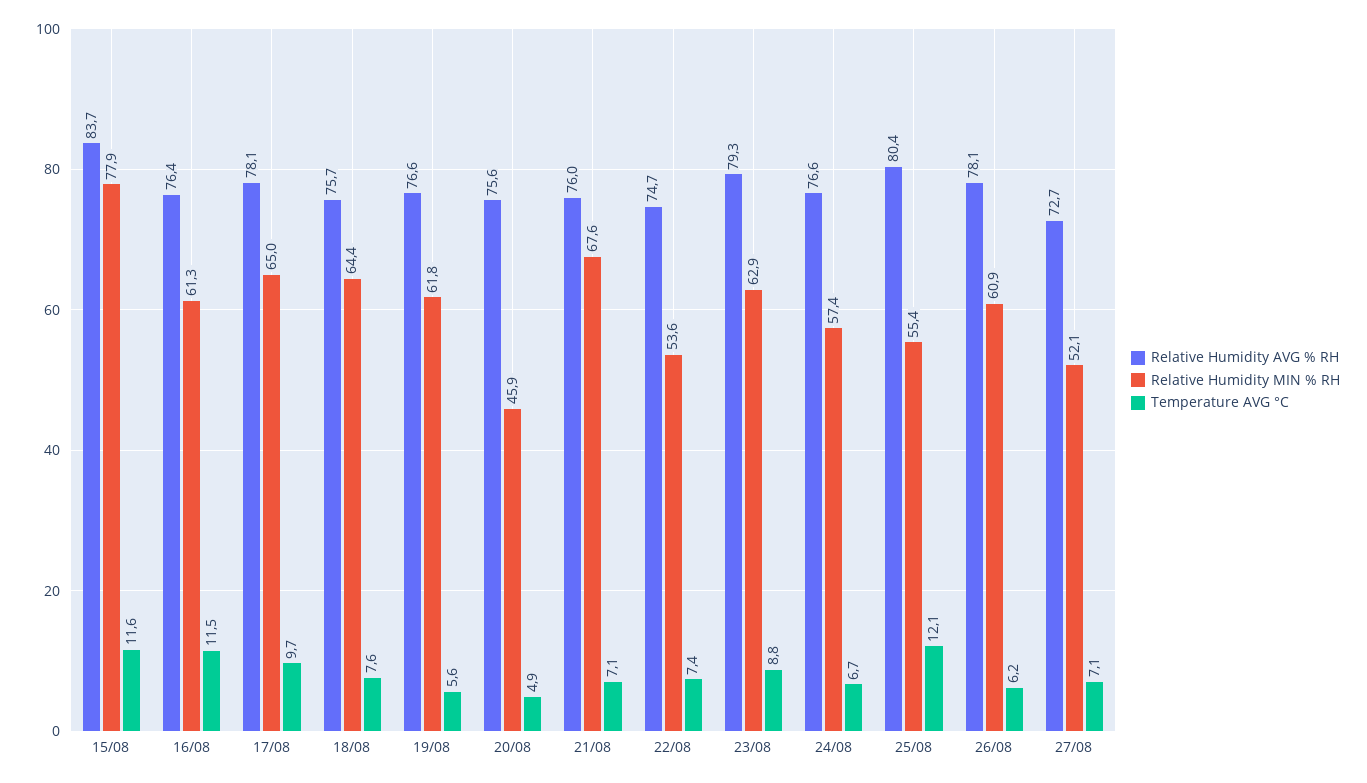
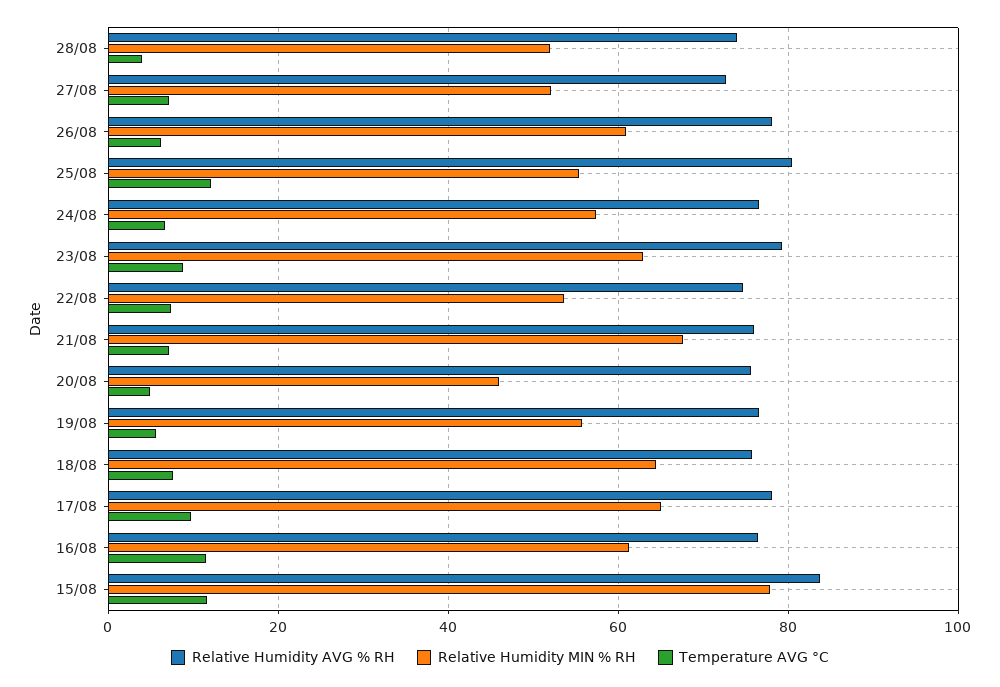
Relative Humidity MIN % RH, 19/08: 61.8 -> 56
Relative Humidity AVG % RH, 28/08: none -> 74
Relative Humidity MIN % RH, 28/08: none -> 52
Temperature AVG °C, 28/08: none -> 4

